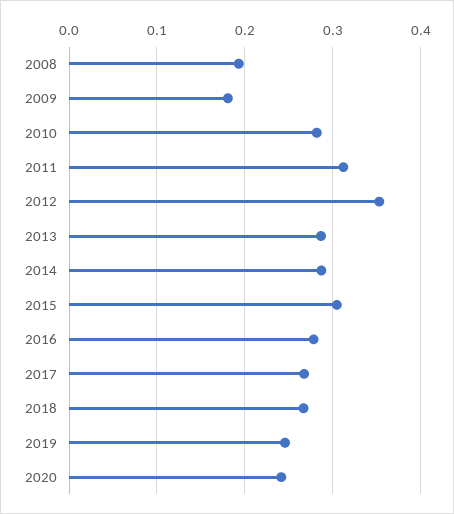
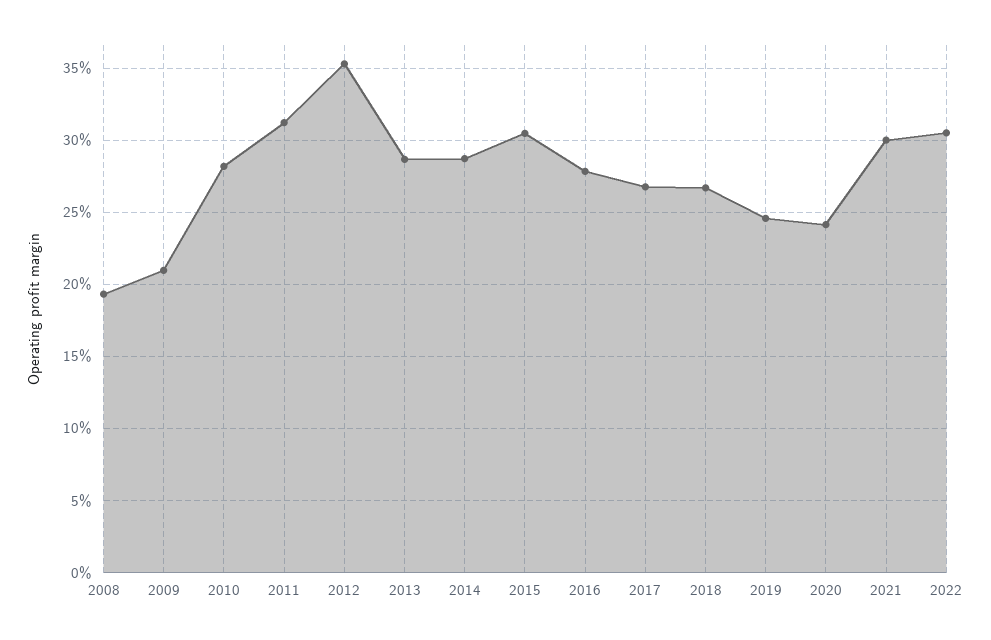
2009: 0.18 -> 0.21
2021: none -> 0.3
2022: none -> 0.305

